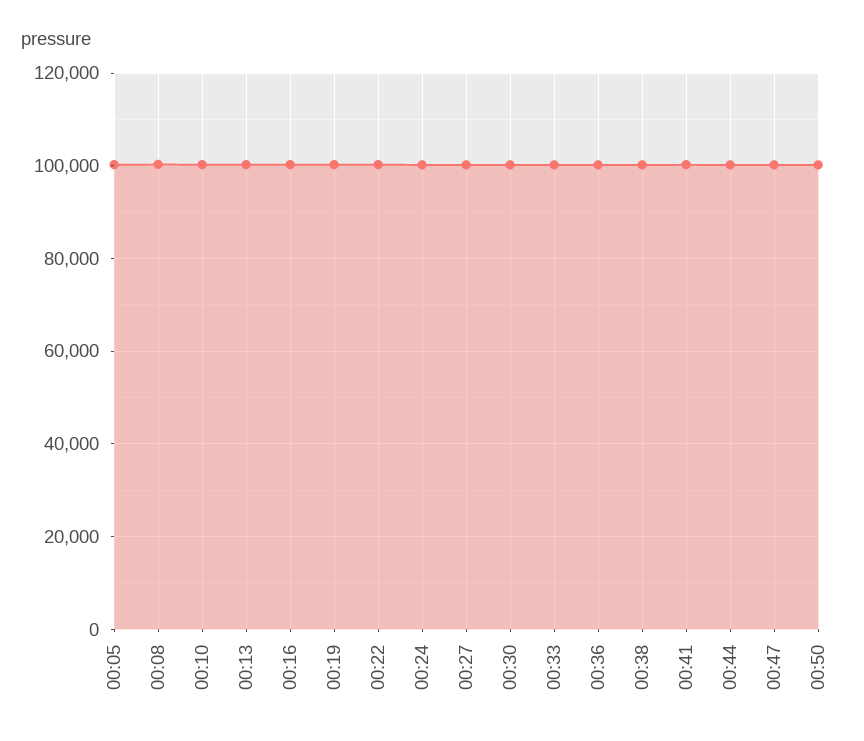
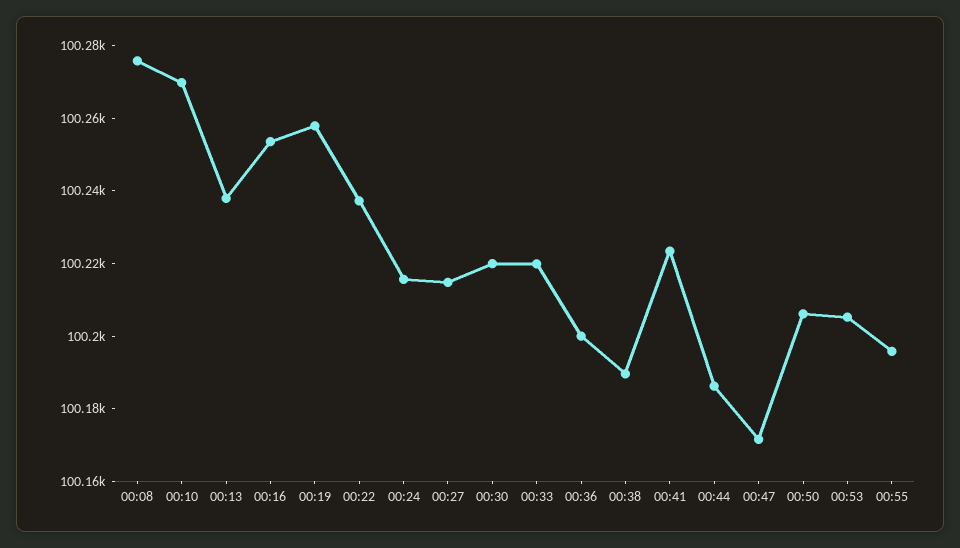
00:05: 100000 -> none
00:53: none -> 100205
00:55: none -> 100195

